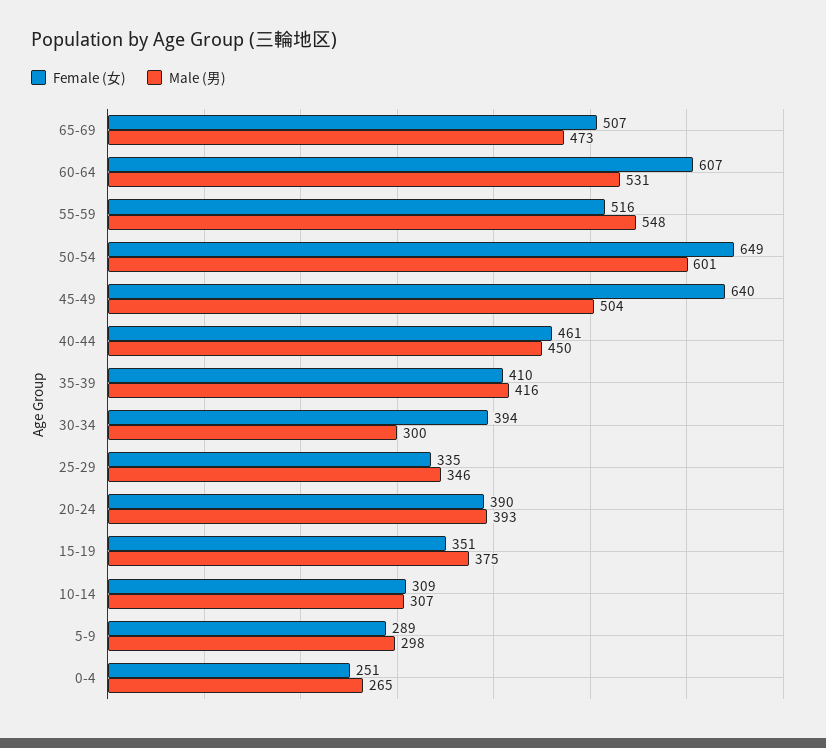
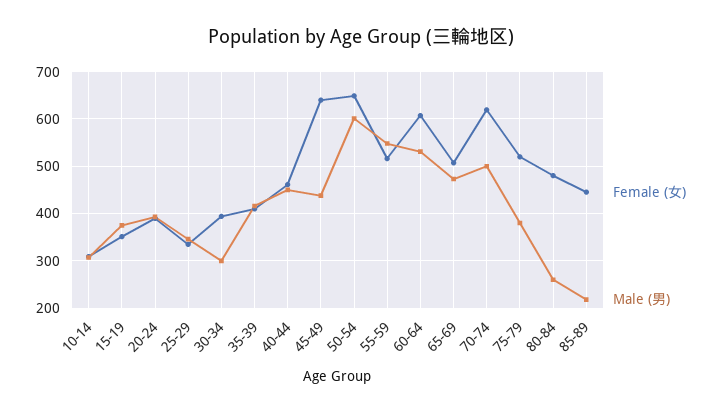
Male (男), 45-49: 504 -> 440
Female (女), 5-9: 289 -> none
Male (男), 5-9: 298 -> none
Female (女), 0-4: 251 -> none
Male (男), 0-4: 265 -> none
Female (女), 70-74: none -> 620
Male (男), 70-74: none -> 500
Female (女), 75-79: none -> 520
Male (男), 75-79: none -> 380
Female (女), 80-84: none -> 480
Male (男), 80-84: none -> 260
Female (女), 85-89: none -> 440
Male (男), 85-89: none -> 220

